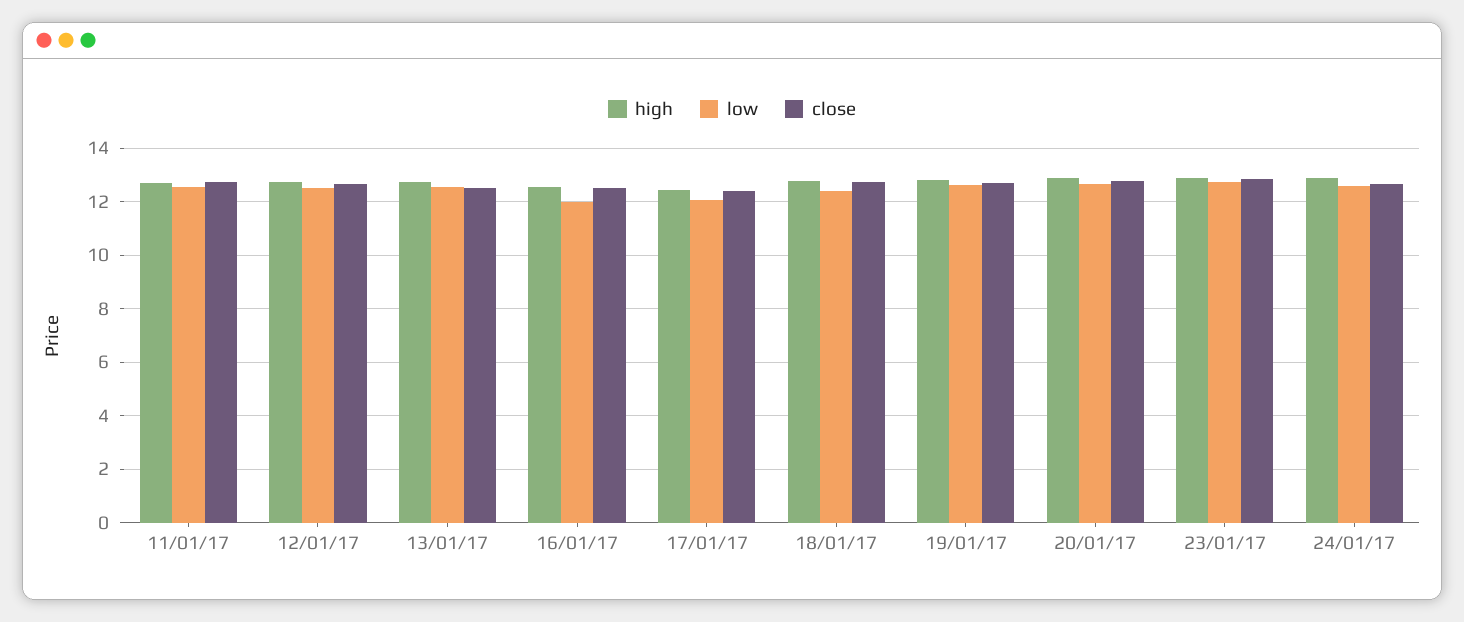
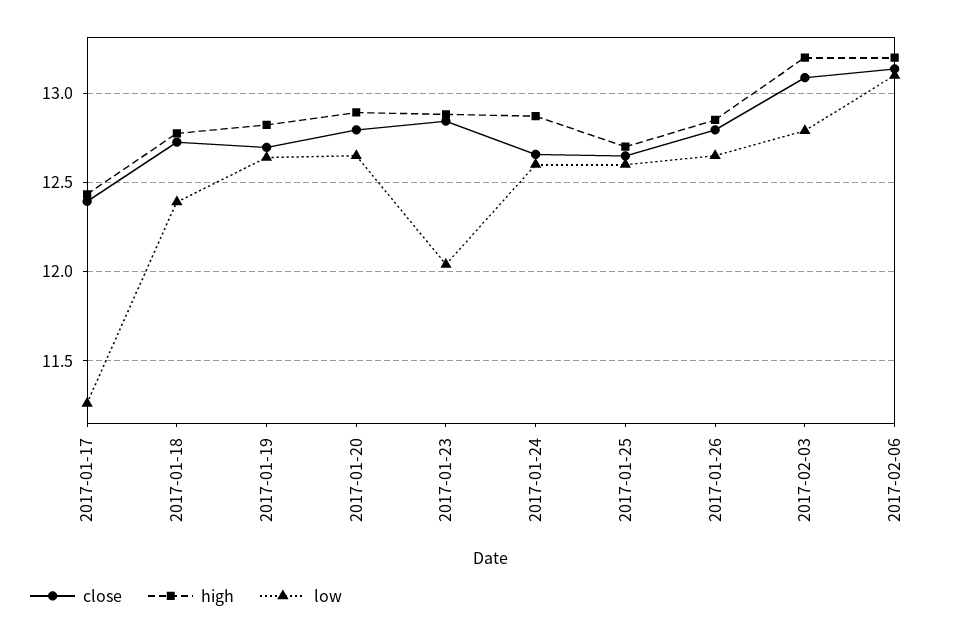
high, 11/01/17: 12.75 -> none
low, 11/01/17: 12.5 -> none
close, 11/01/17: 12.75 -> none
high, 12/01/17: 12.75 -> none
low, 12/01/17: 12.5 -> none
close, 12/01/17: 12.75 -> none
high, 13/01/17: 12.75 -> none
low, 13/01/17: 12.5 -> none
close, 13/01/17: 12.5 -> none
high, 16/01/17: 12.5 -> none
low, 16/01/17: 12 -> none
close, 16/01/17: 12.5 -> none
low, 17/01/17: 12 -> 11.25
low, 23/01/17: 12.75 -> 12.05
close, 2017-01-25: none -> 12.65
high, 2017-01-25: none -> 12.7
low, 2017-01-25: none -> 12.6
close, 2017-01-26: none -> 12.8
high, 2017-01-26: none -> 12.85
low, 2017-01-26: none -> 12.65
close, 2017-02-03: none -> 13.1
high, 2017-02-03: none -> 13.2
low, 2017-02-03: none -> 12.8
close, 2017-02-06: none -> 13.15
high, 2017-02-06: none -> 13.2
low, 2017-02-06: none -> 13.1

